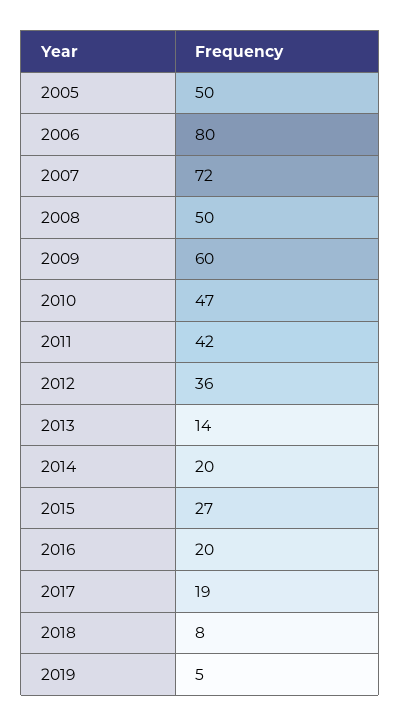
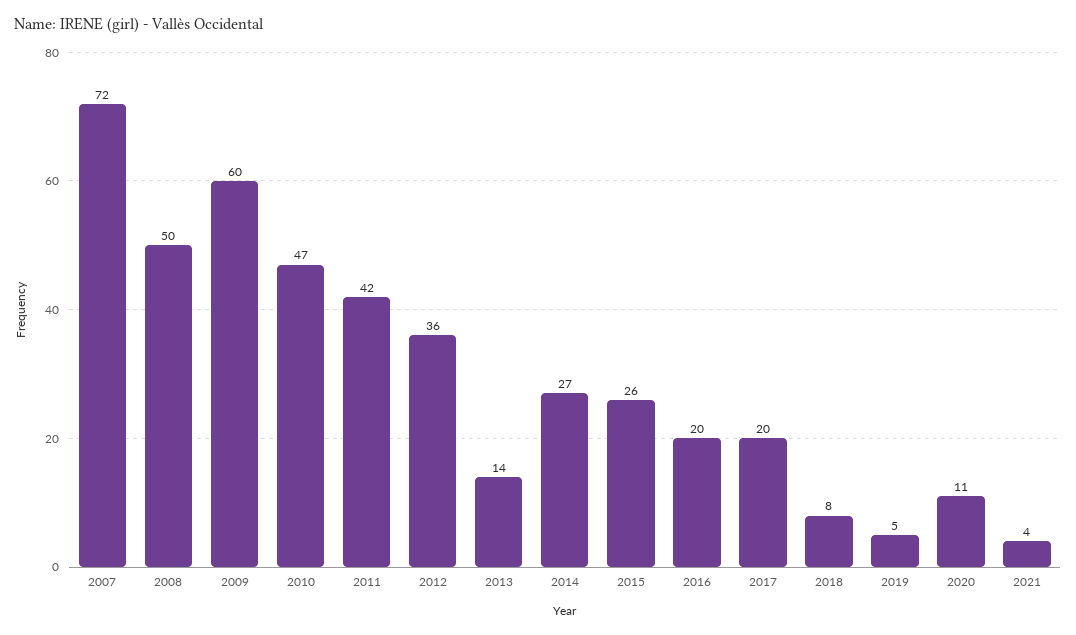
2005: 50 -> none
2006: 80 -> none
2014: 20 -> 27
2015: 27 -> 26
2017: 19 -> 20
2020: none -> 11
2021: none -> 4

